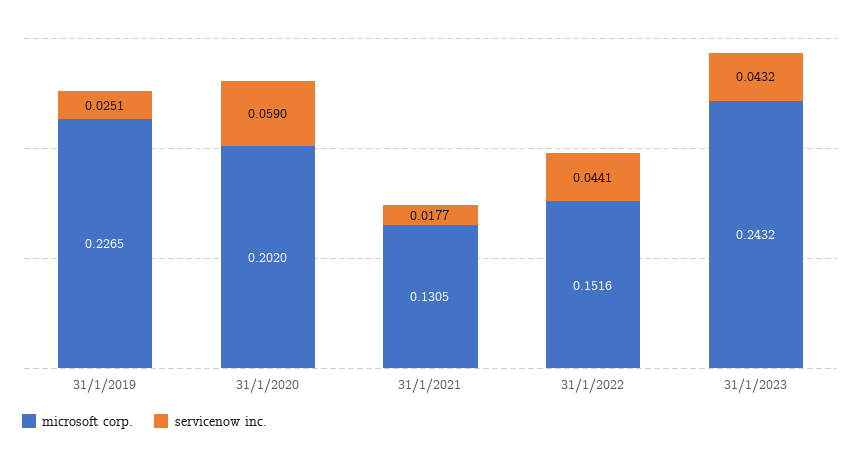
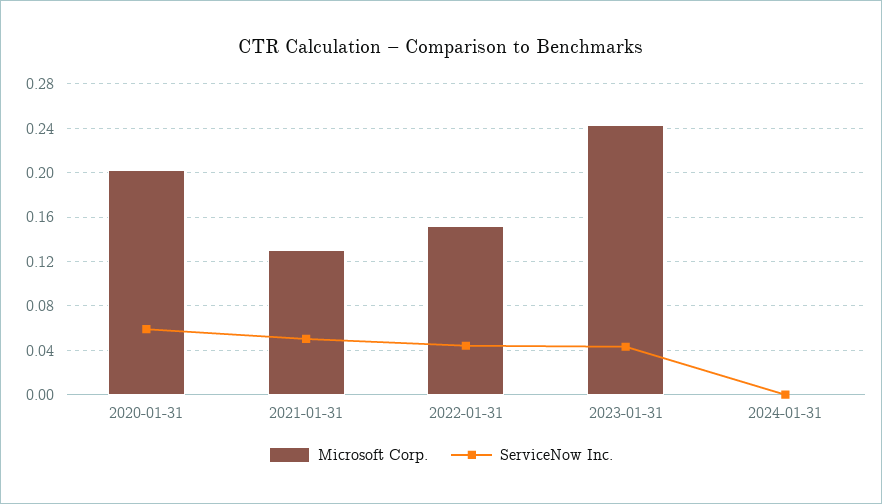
microsoft corp., 31/1/2019: 0.2265 -> none
servicenow inc., 31/1/2019: 0.0251 -> none
servicenow inc., 31/1/2021: 0.0177 -> 0.05
microsoft corp., 2024-01-31: none -> 0
servicenow inc., 2024-01-31: none -> 0

